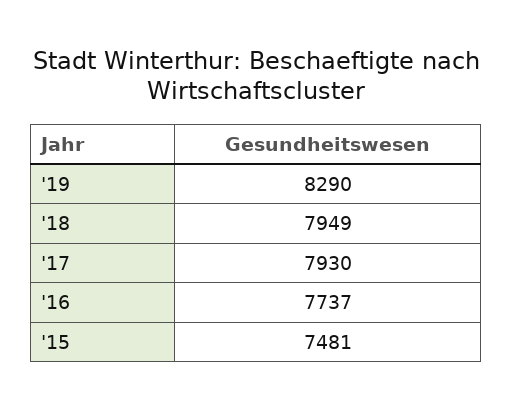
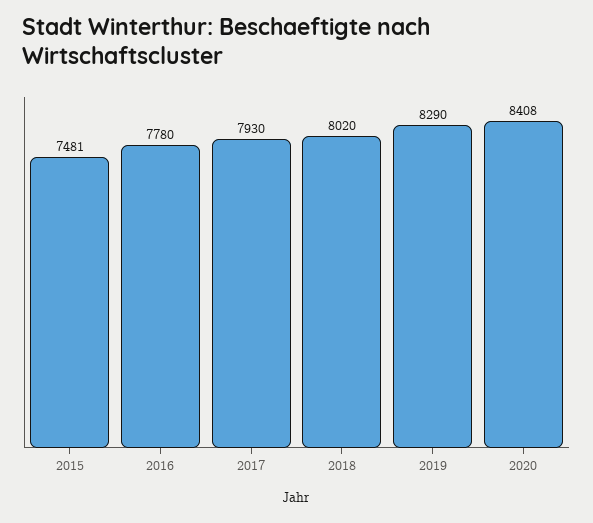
'18: 7949 -> 8020
'16: 7737 -> 7780
2020: none -> 8408

